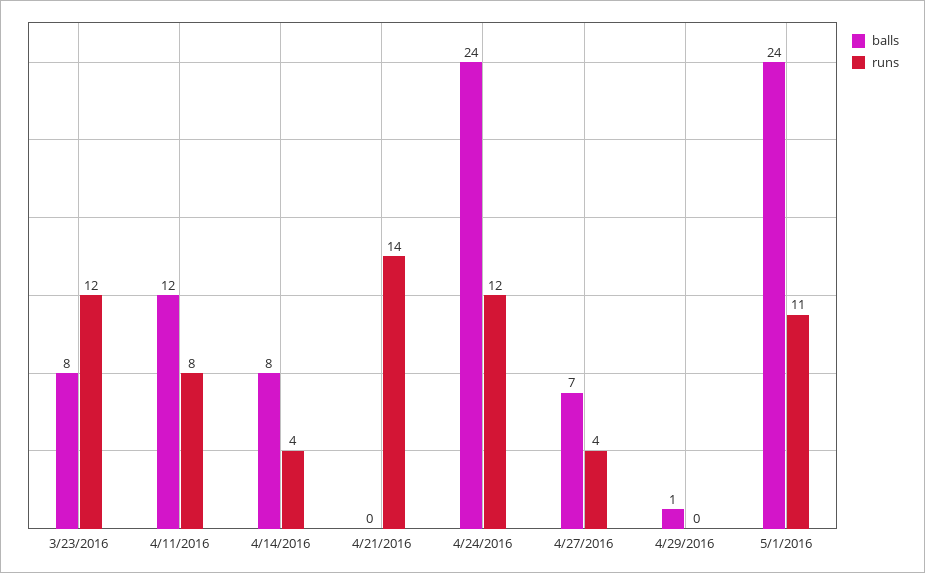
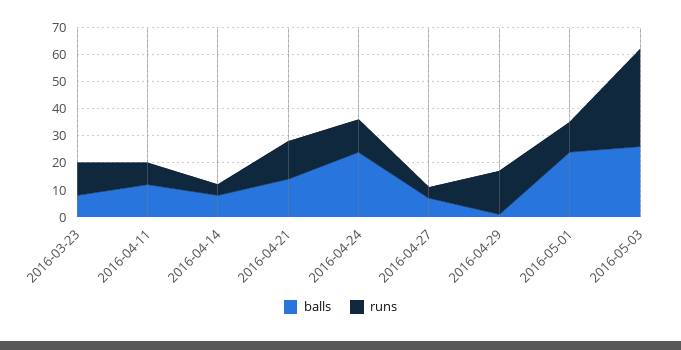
balls, 4/21/2016: 0 -> 15
runs, 4/29/2016: 0 -> 15
balls, 2016-05-03: none -> 25
runs, 2016-05-03: none -> 35

